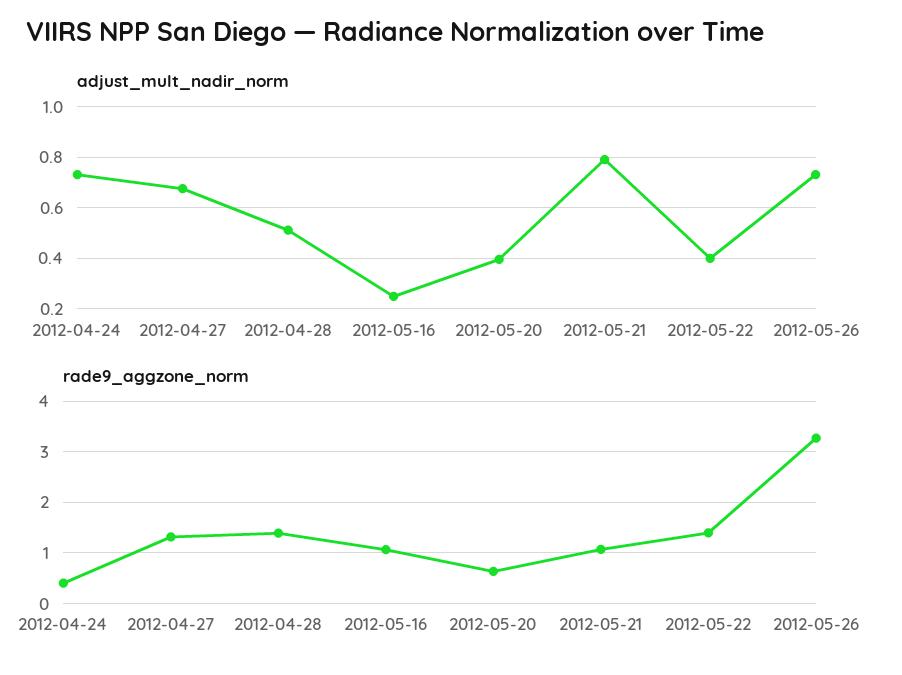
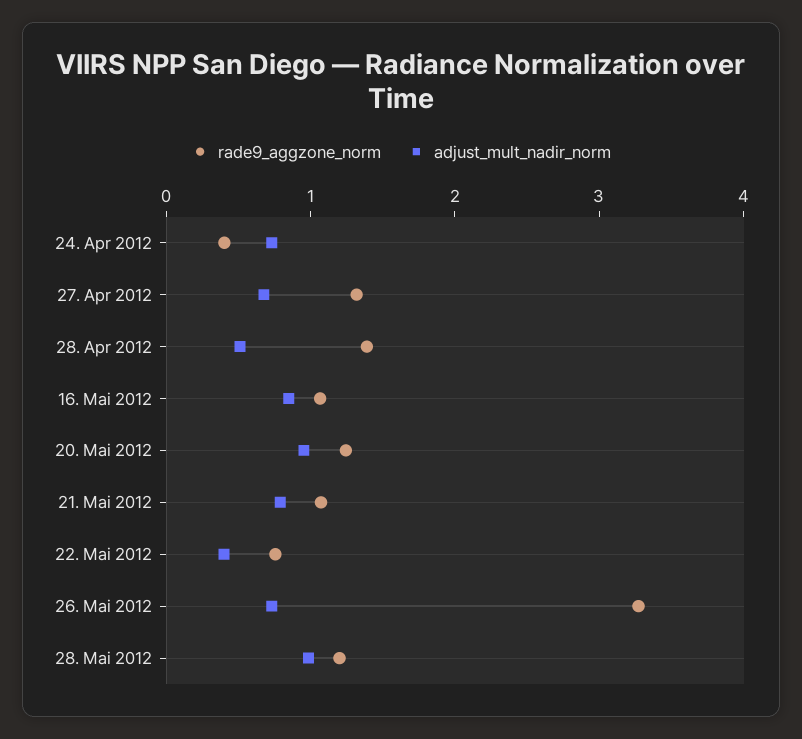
adjust_mult_nadir_norm, 2012-05-16: 0.25 -> 0.8
adjust_mult_nadir_norm, 2012-05-20: 0.4 -> 1
rade9_aggzone_norm, 2012-05-20: 0.6 -> 1.2
rade9_aggzone_norm, 2012-05-22: 1.4 -> 0.8
rade9_aggzone_norm, 28. Mai 2012: none -> 1.2
adjust_mult_nadir_norm, 28. Mai 2012: none -> 1

